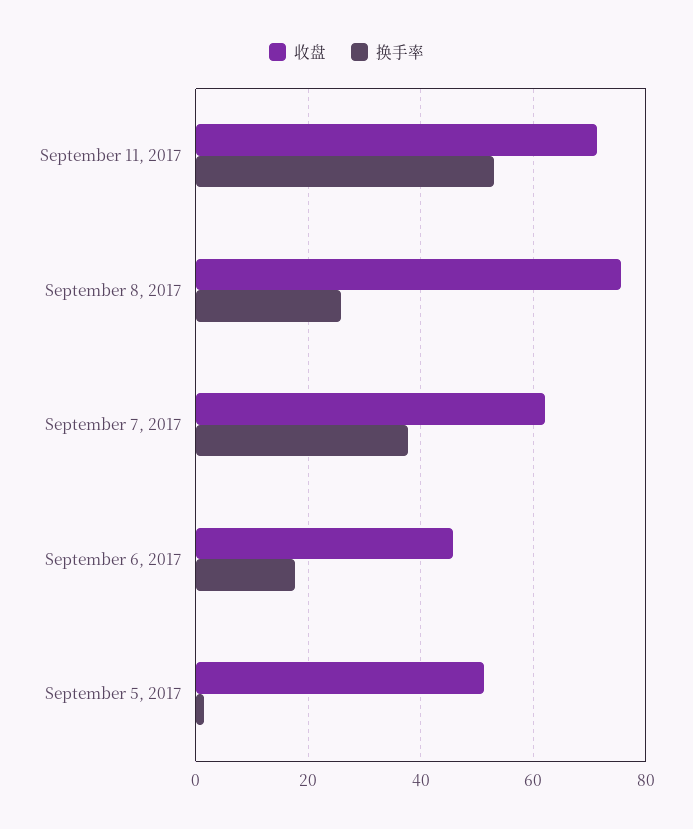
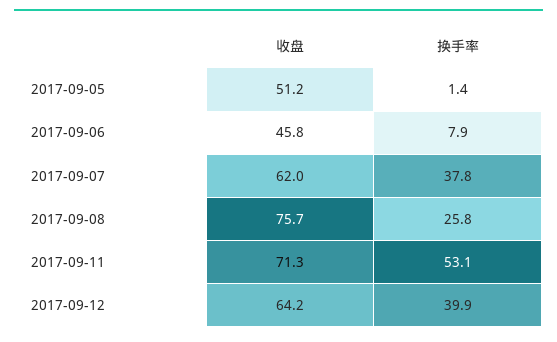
换手率, September 6, 2017: 18 -> 7.9
收盘, 2017-09-12: none -> 64.2
换手率, 2017-09-12: none -> 39.9

